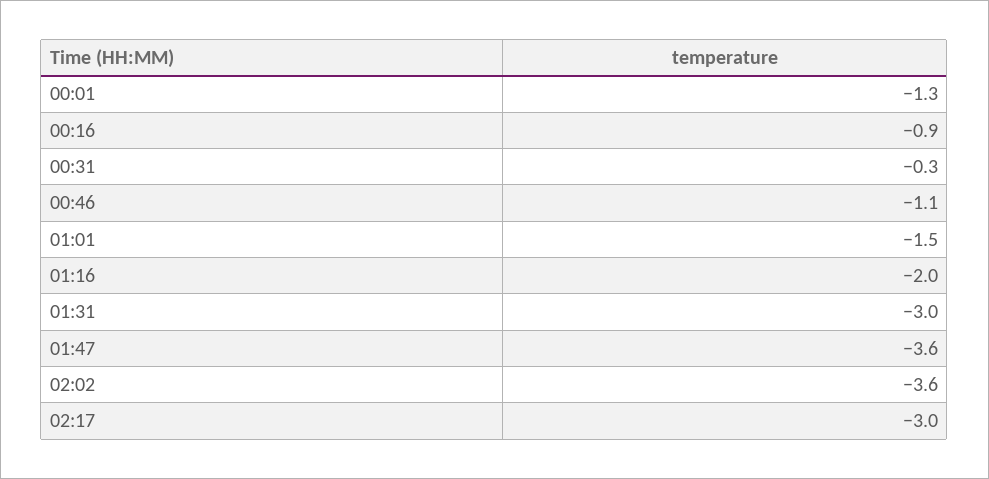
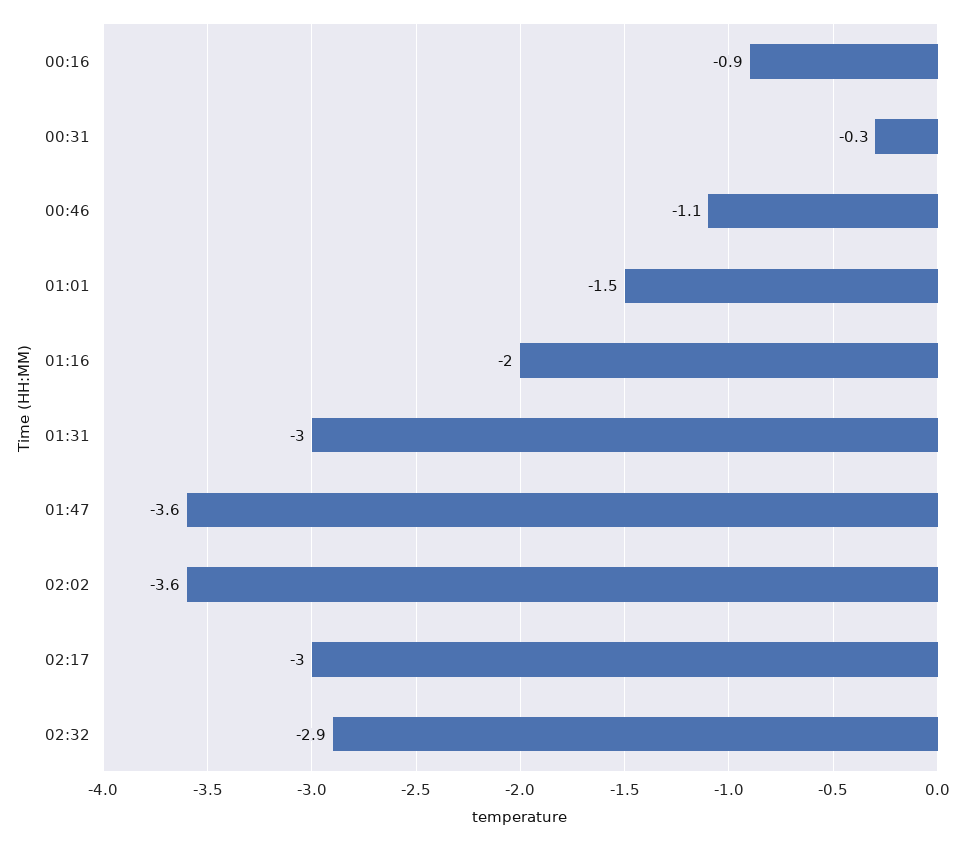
00:01: -1.3 -> none
02:32: none -> -2.9

